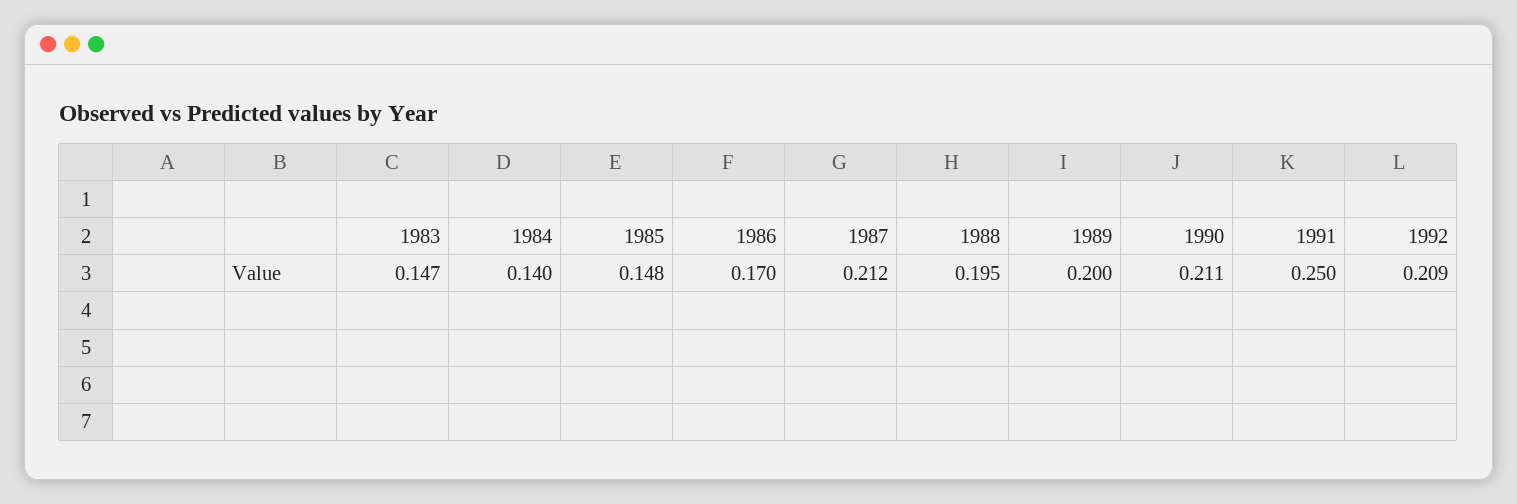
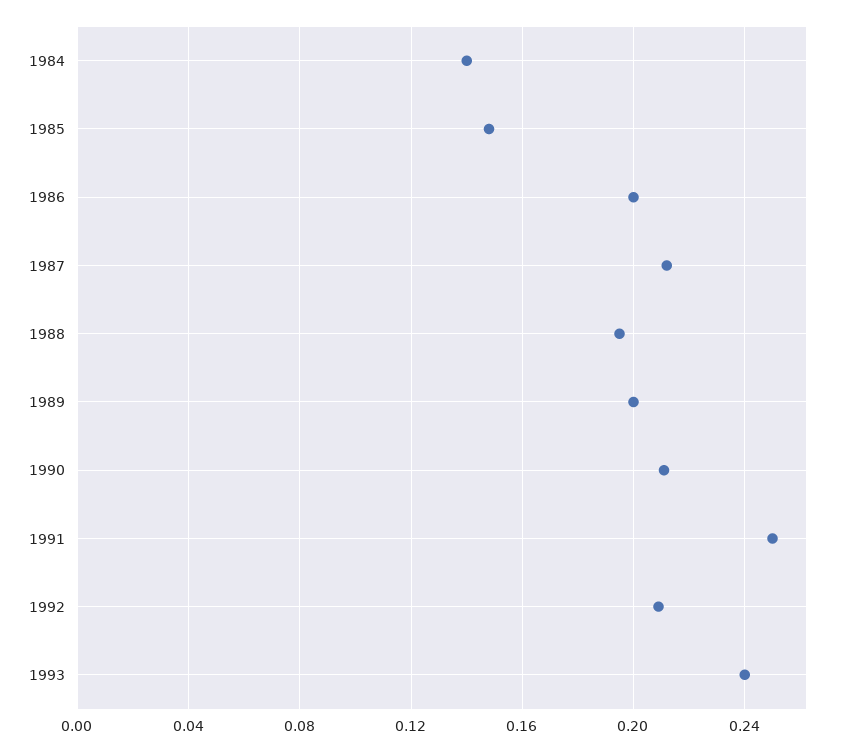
1983: 0.147 -> none
1986: 0.17 -> 0.2
1993: none -> 0.24

